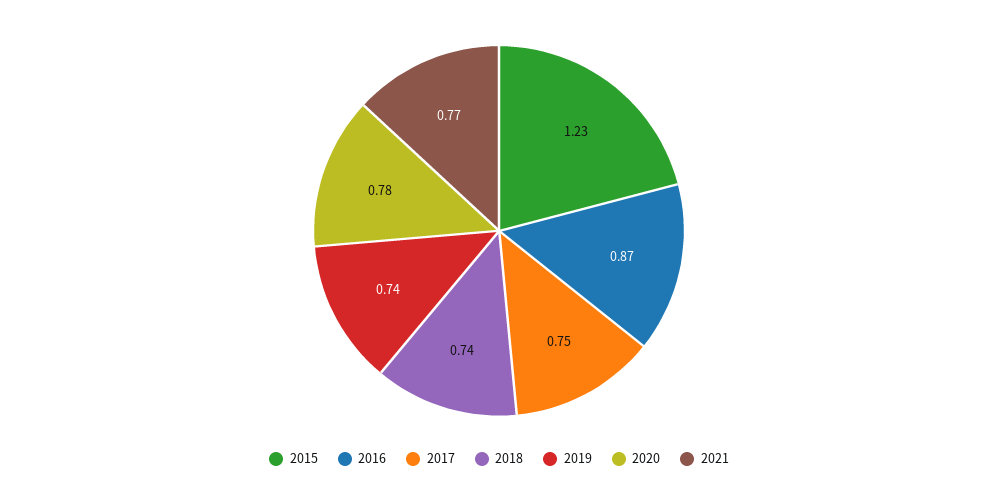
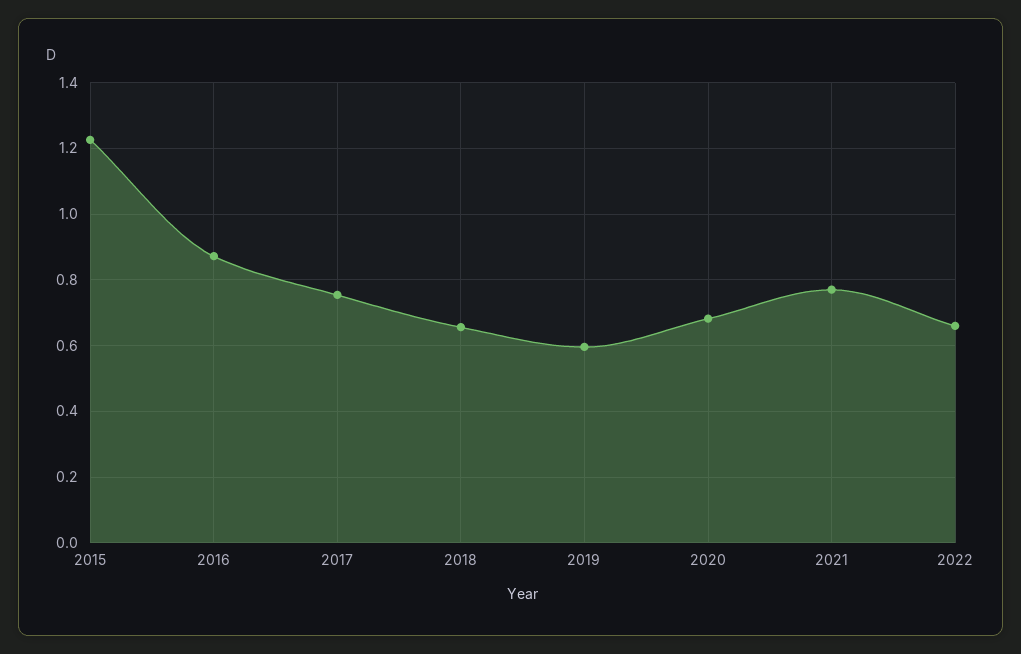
2018: 0.74 -> 0.66
2019: 0.74 -> 0.6
2020: 0.78 -> 0.68
2022: none -> 0.66

